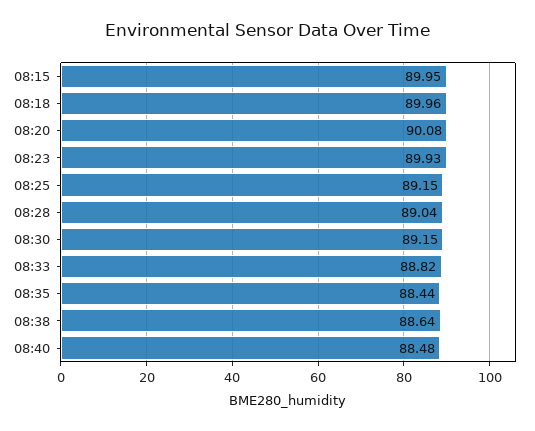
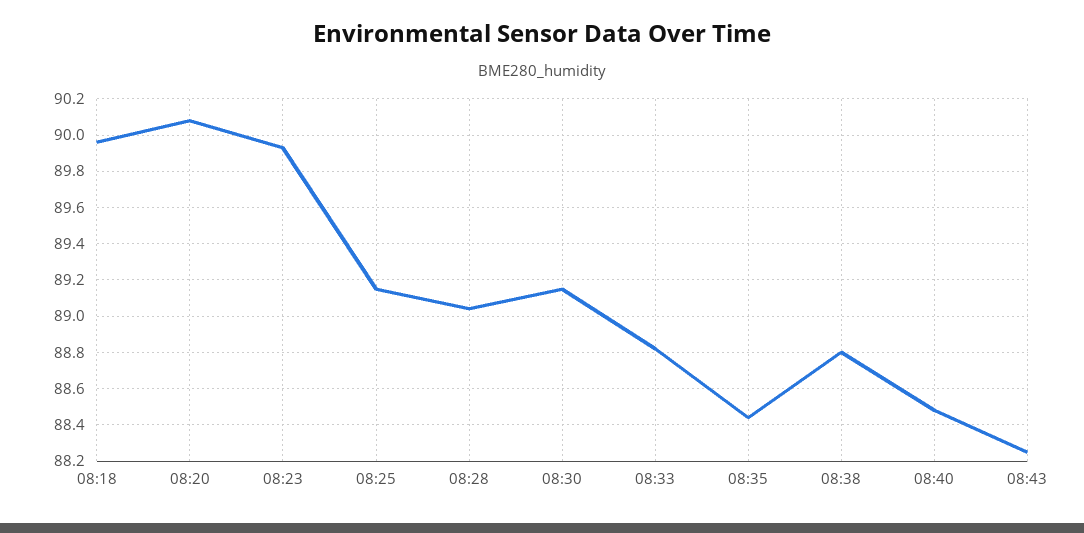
08:15: 89.95 -> none
08:38: 88.64 -> 88.8
08:43: none -> 88.25

